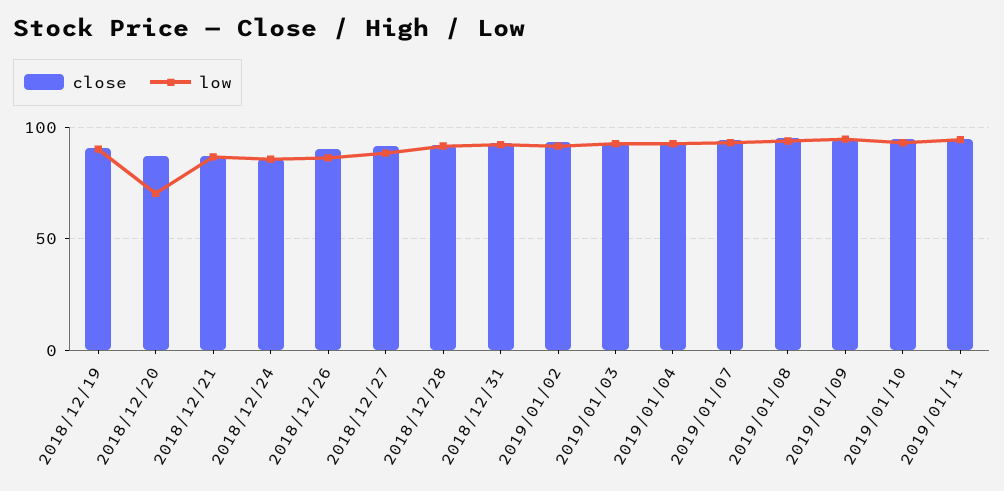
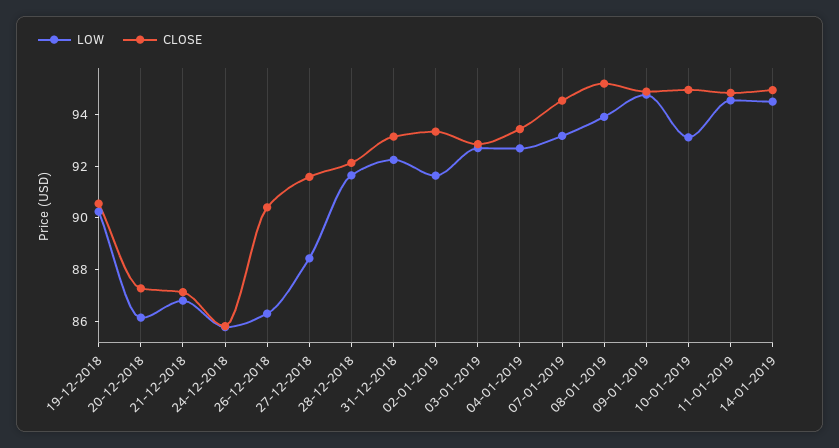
low, 2018/12/20: 70 -> 86
low, 14-01-2019: none -> 94.5
close, 14-01-2019: none -> 95

